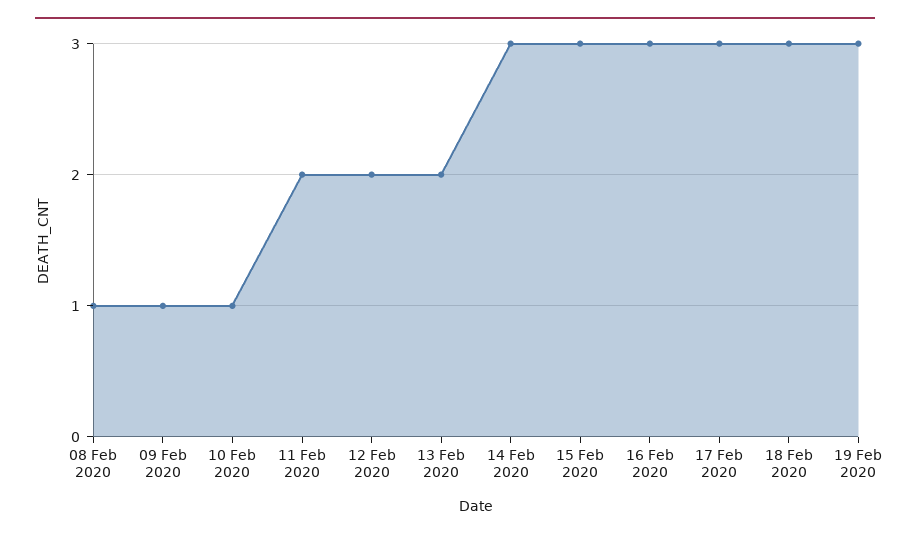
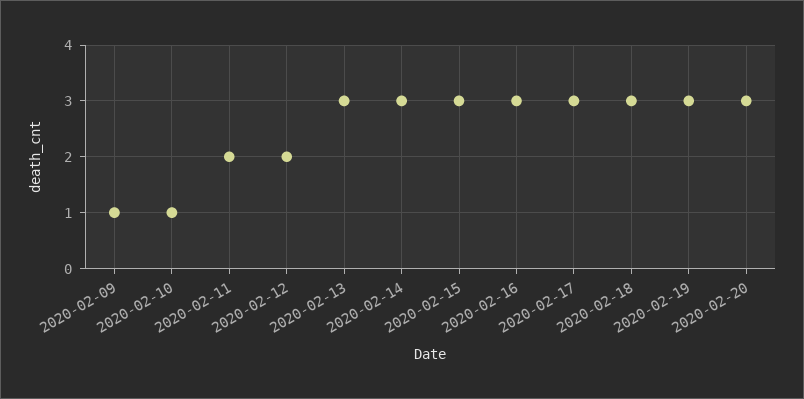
08 Feb 2020: 1 -> none
13 Feb 2020: 2 -> 3
2020-02-20: none -> 3

